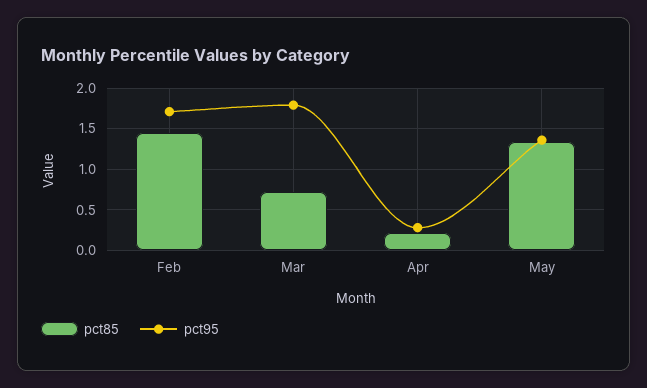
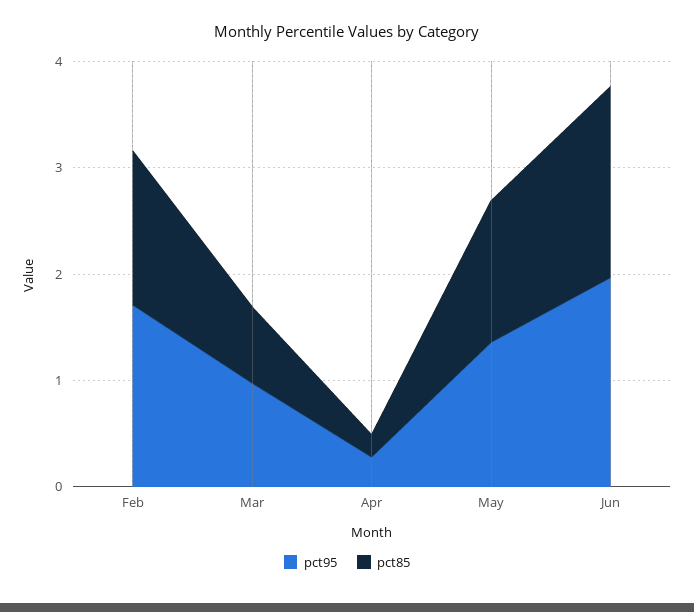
pct95, Mar: 1.8 -> 1
pct95, Jun: none -> 2
pct85, Jun: none -> 1.8

